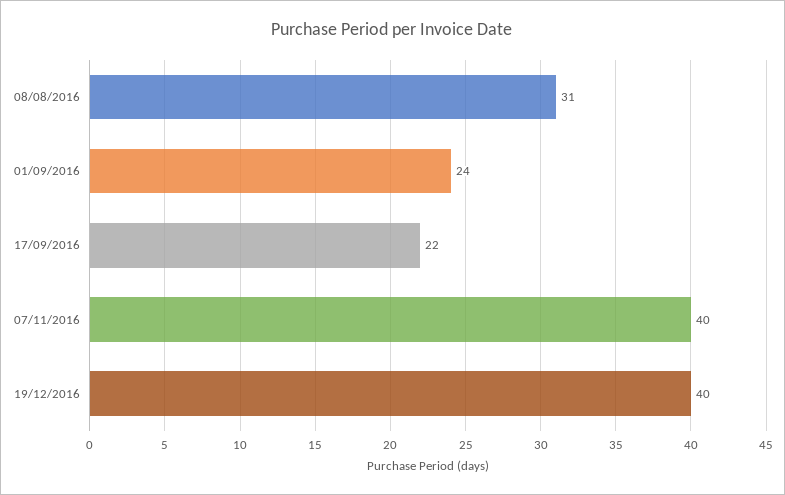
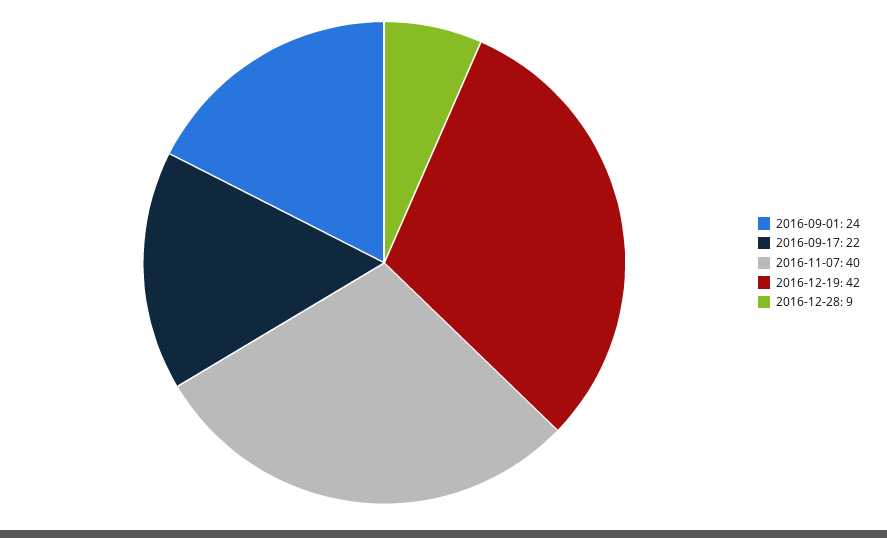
08/08/2016: 31 -> none
19/12/2016: 40 -> 42
2016-12-28: none -> 9

